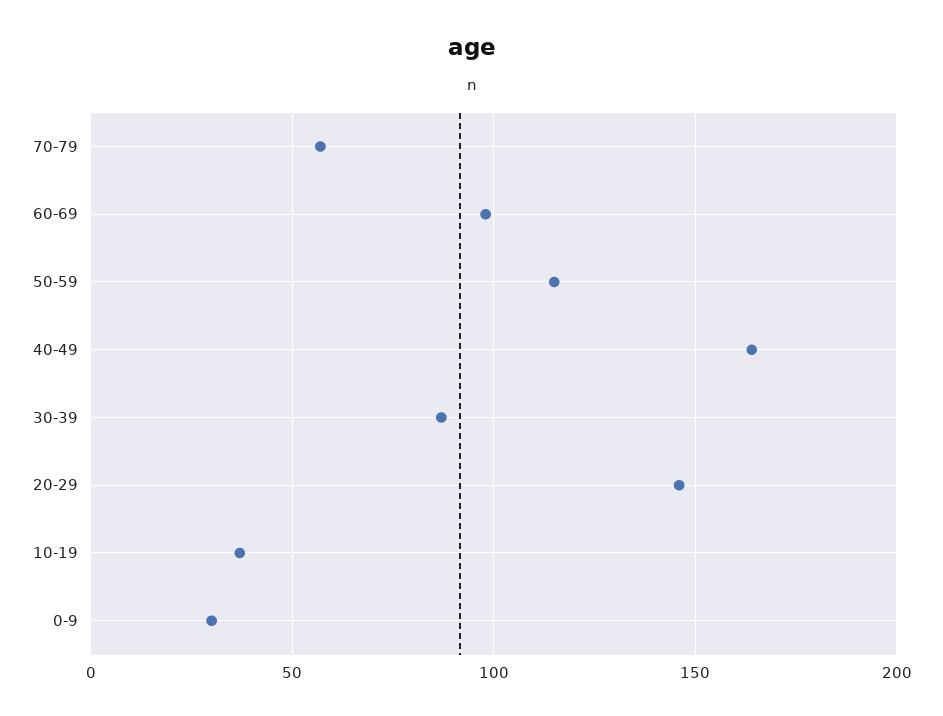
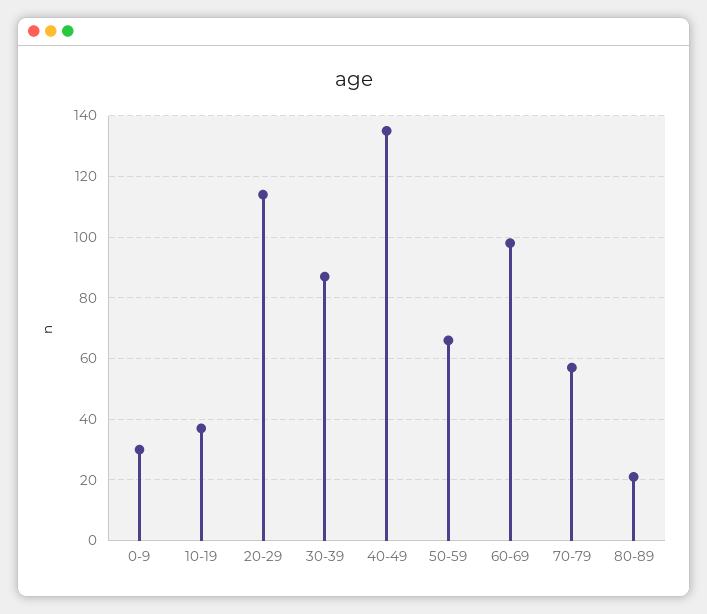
50-59: 115 -> 65
40-49: 165 -> 135
20-29: 145 -> 115
80-89: none -> 20

